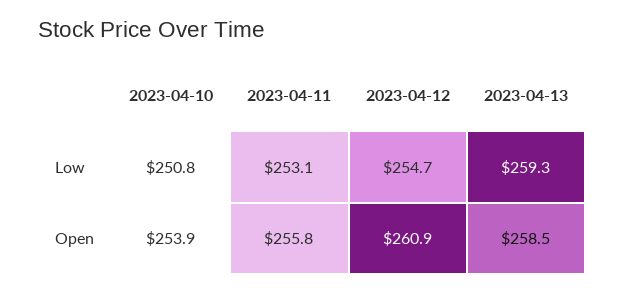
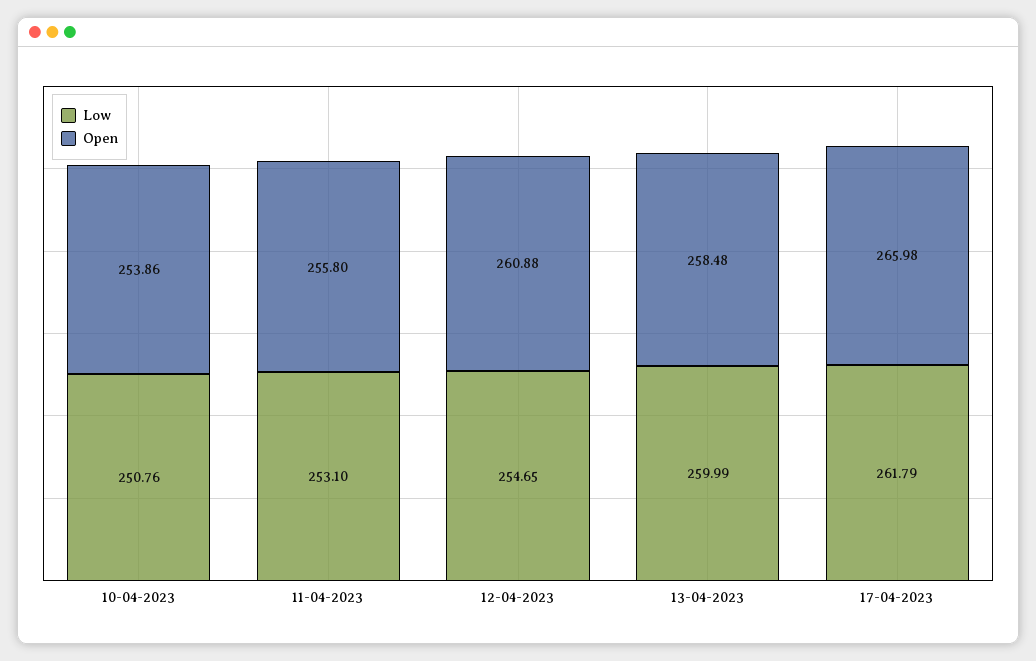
Low, 2023-04-13: 259.3 -> 259.99
Low, 17-04-2023: none -> 261.79
Open, 17-04-2023: none -> 265.98

